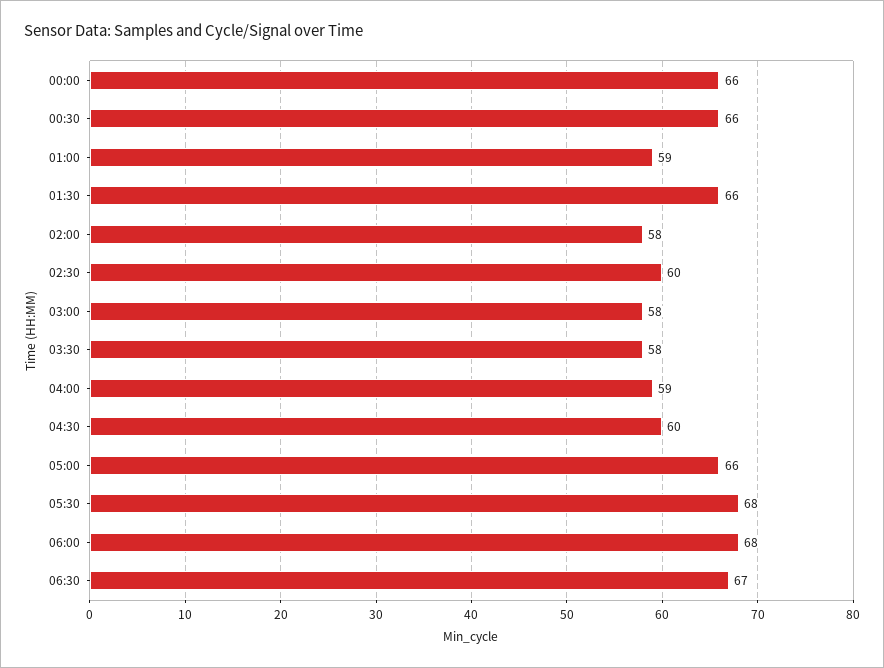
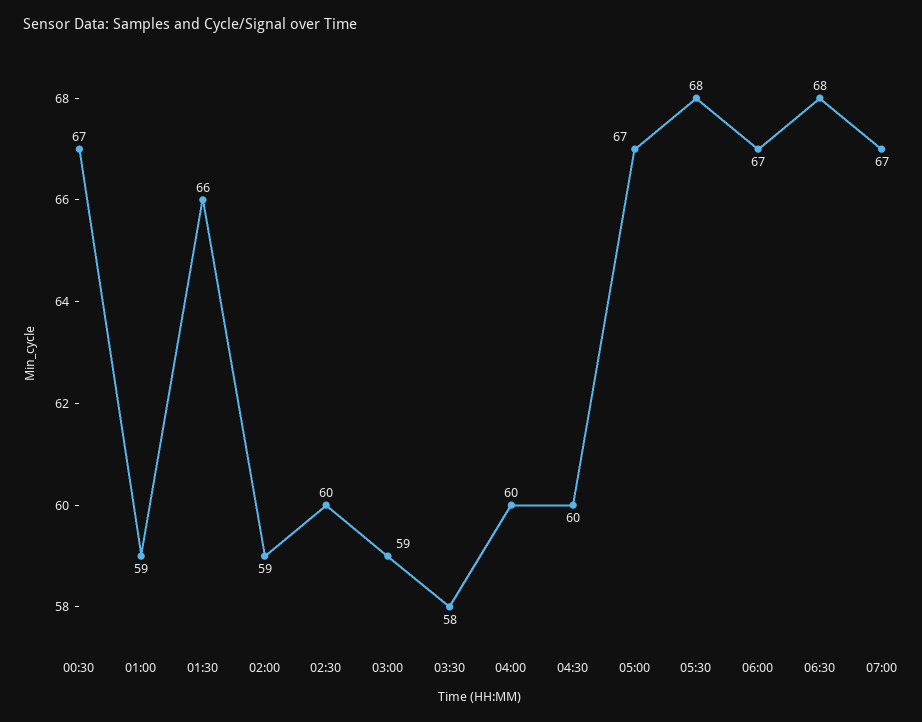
00:00: 66 -> none
00:30: 66 -> 67
02:00: 58 -> 59
03:00: 58 -> 59
04:00: 59 -> 60
05:00: 66 -> 67
06:00: 68 -> 67
06:30: 67 -> 68
07:00: none -> 67

